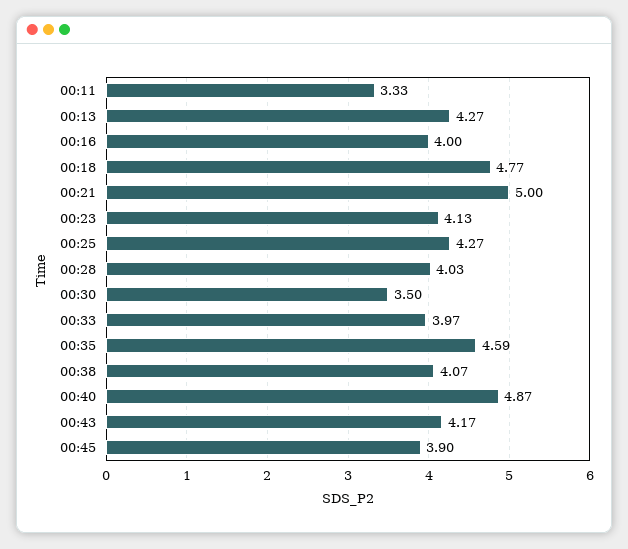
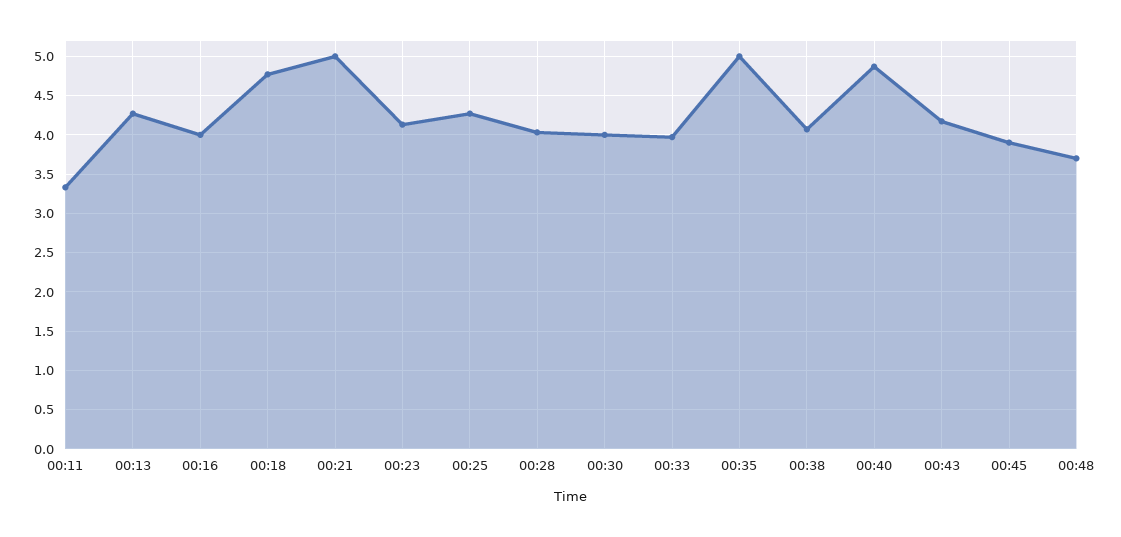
00:30: 3.5 -> 4
00:35: 4.59 -> 5
00:48: none -> 3.7

